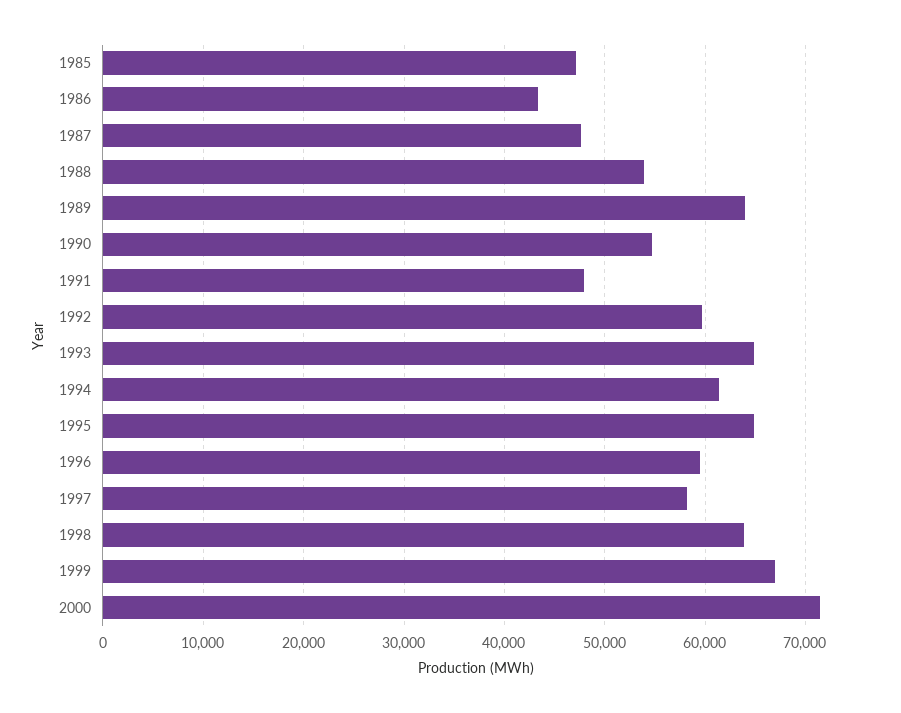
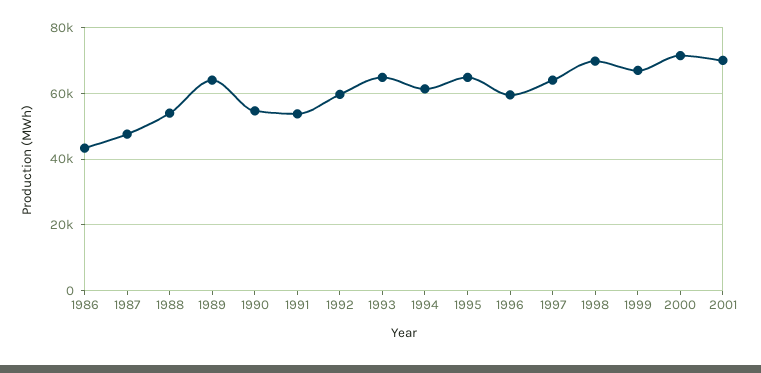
1985: 47000 -> none
1991: 48000 -> 54000
1997: 58000 -> 64000
1998: 64000 -> 70000
2001: none -> 70000

